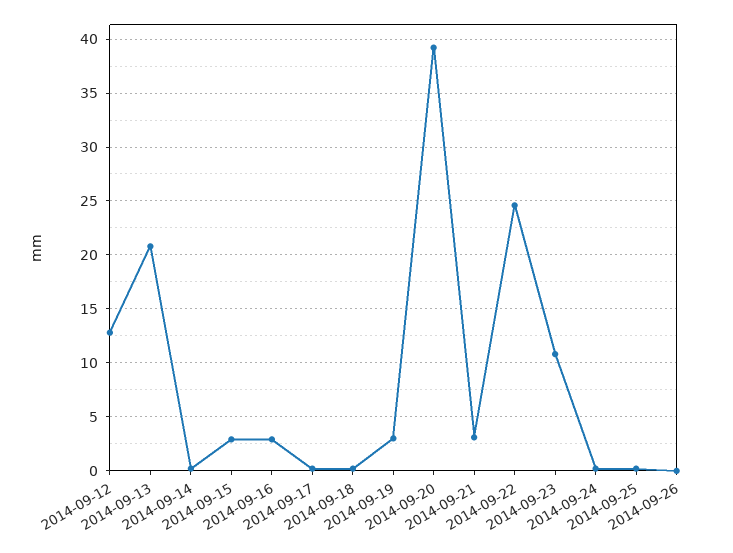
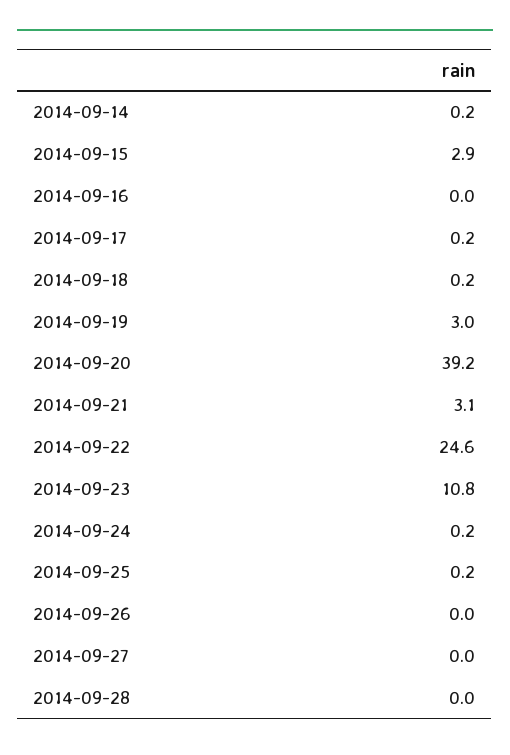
2014-09-12: 13 -> none
2014-09-13: 21 -> none
2014-09-16: 3 -> 0
2014-09-27: none -> 0
2014-09-28: none -> 0

